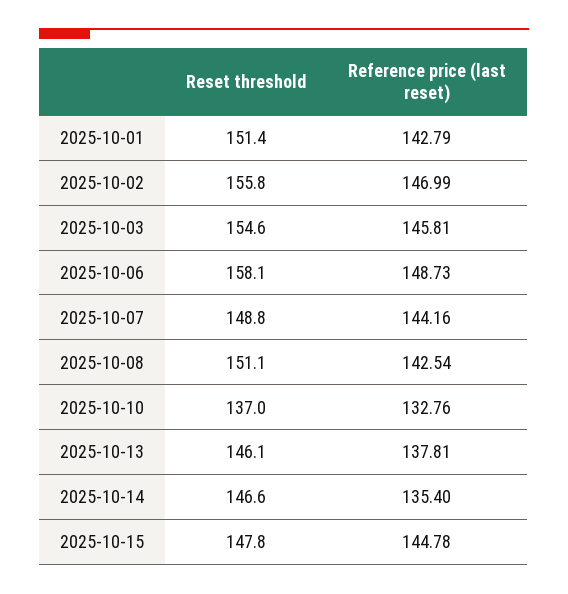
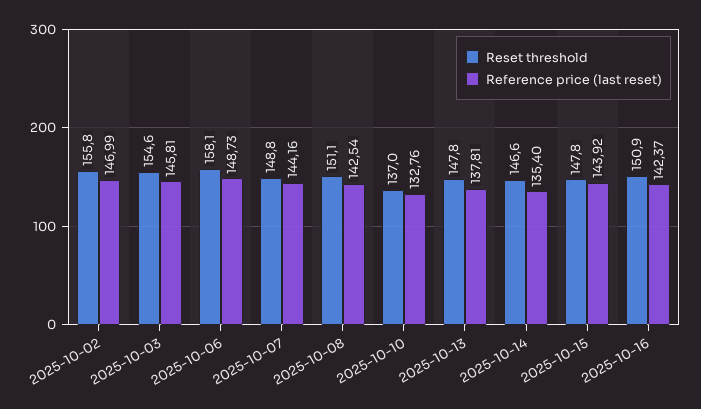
Reset threshold, 2025-10-01: 151.4 -> none
Reference price (last reset), 2025-10-01: 142.79 -> none
Reset threshold, 2025-10-13: 146.1 -> 147.8
Reference price (last reset), 2025-10-15: 144.78 -> 143.92
Reset threshold, 2025-10-16: none -> 150.9
Reference price (last reset), 2025-10-16: none -> 142.37

